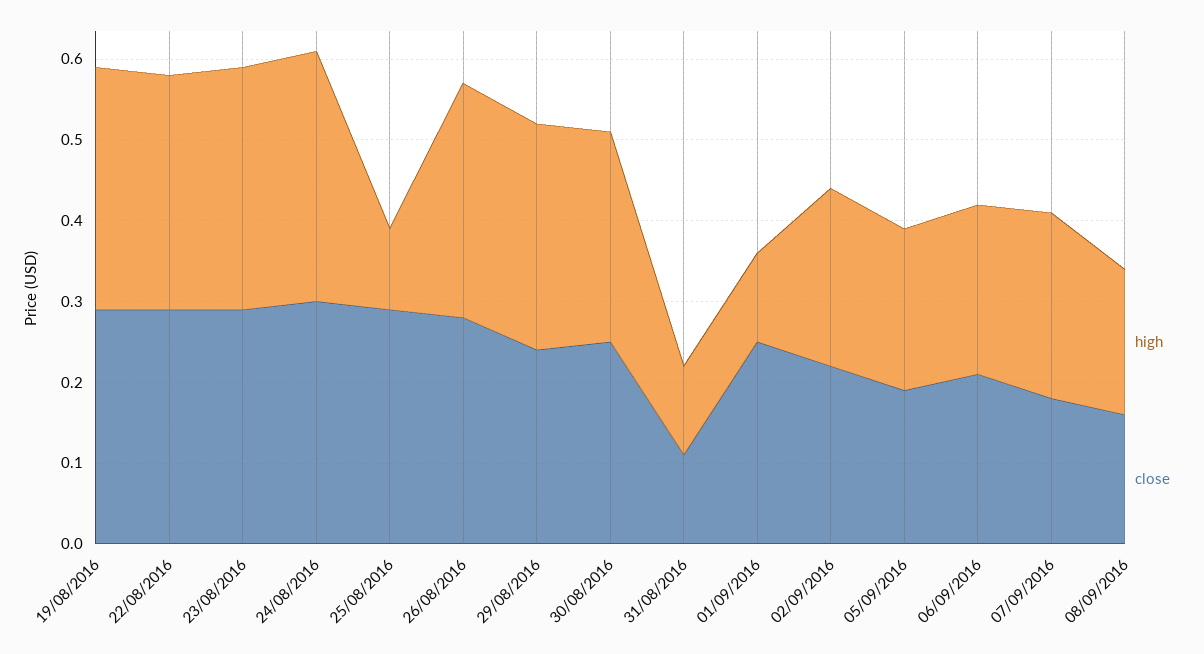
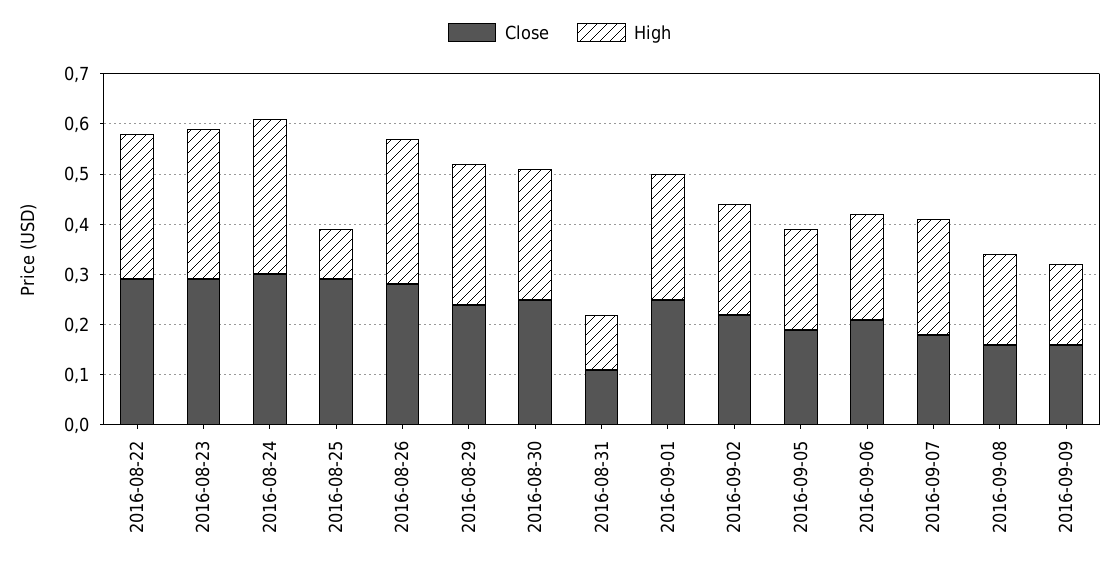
high, 19/08/2016: 0.3 -> none
close, 19/08/2016: 0.29 -> none
high, 01/09/2016: 0.11 -> 0.25
close, 2016-09-09: none -> 0.15
high, 2016-09-09: none -> 0.15

